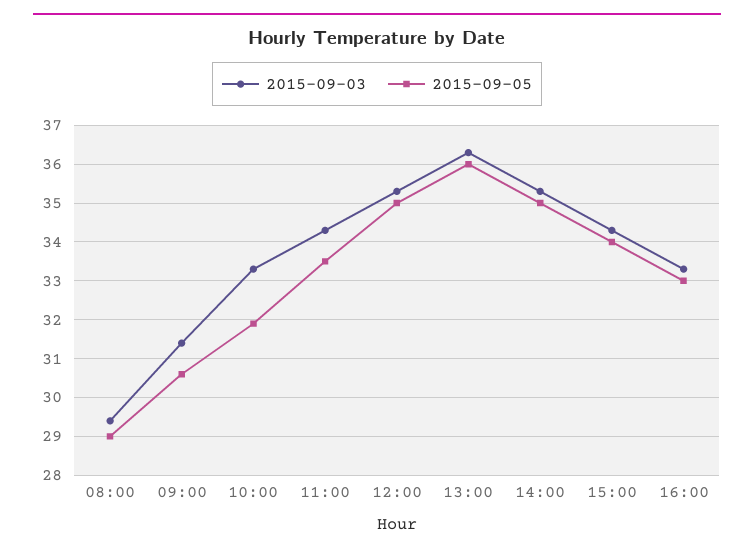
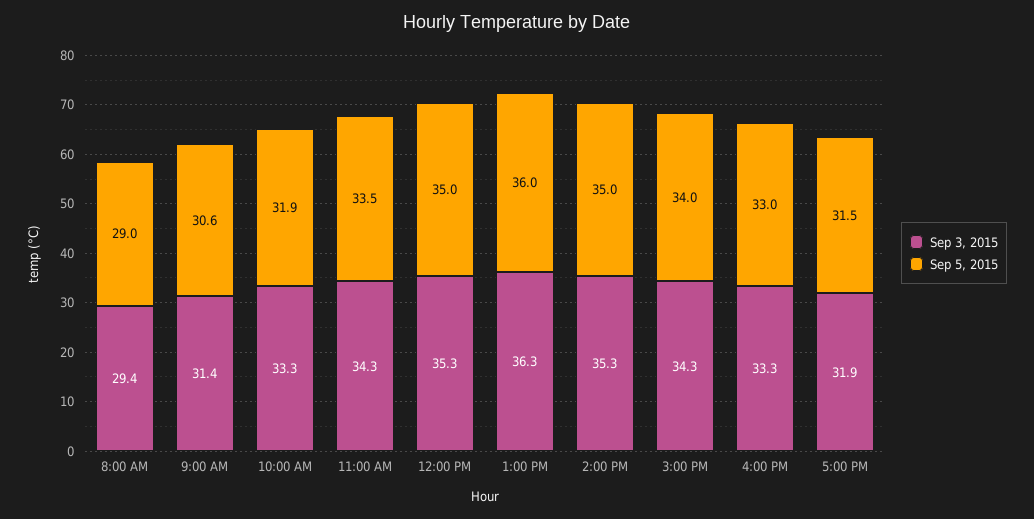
2015-09-03, 5:00 PM: none -> 31.9
2015-09-05, 5:00 PM: none -> 31.5

